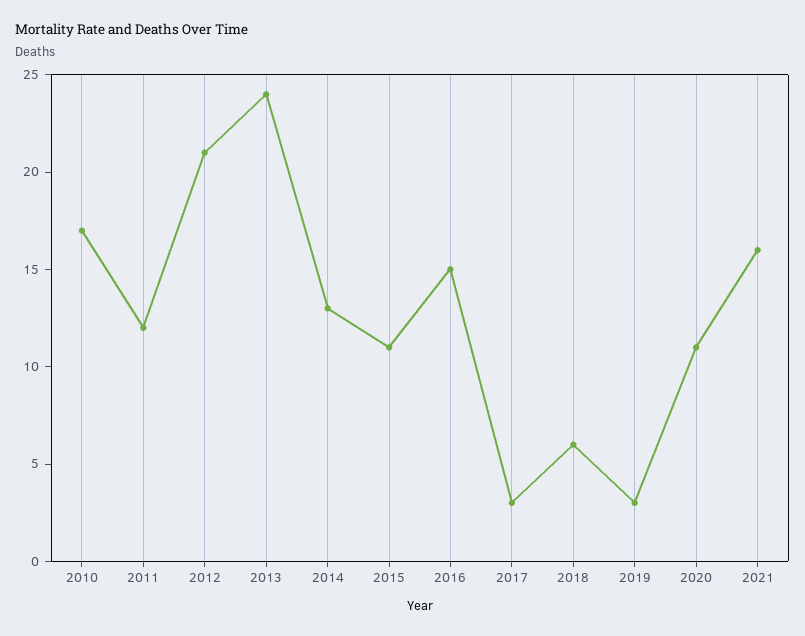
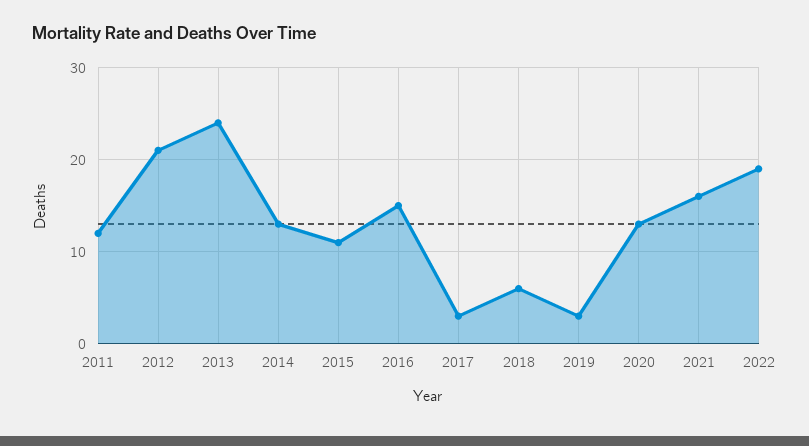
2010: 17 -> none
2020: 11 -> 13
2022: none -> 19

